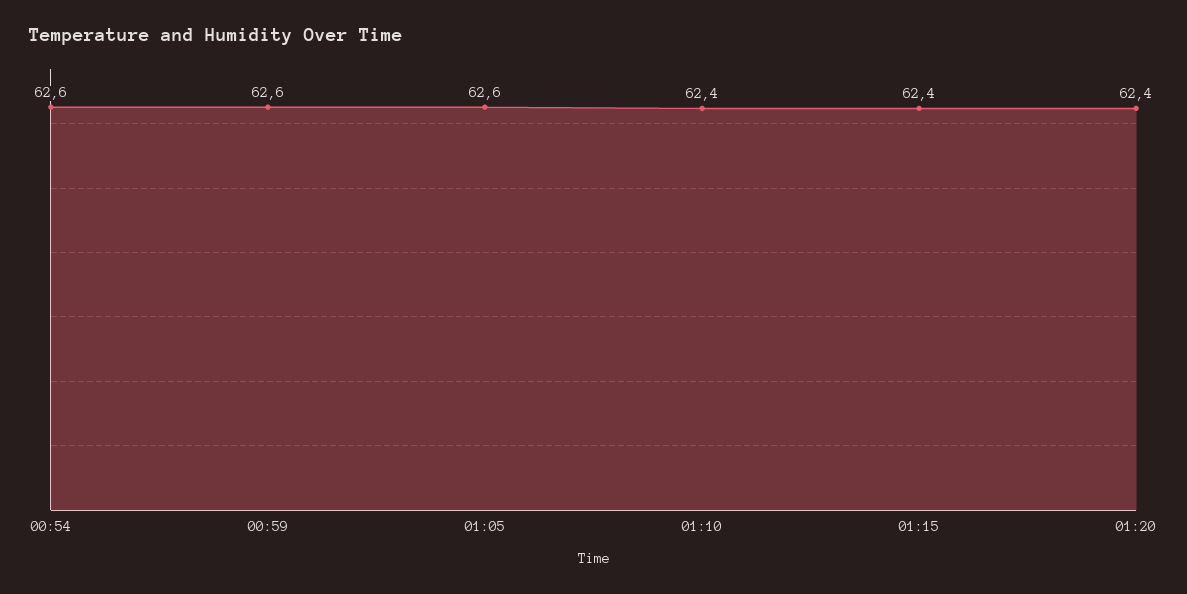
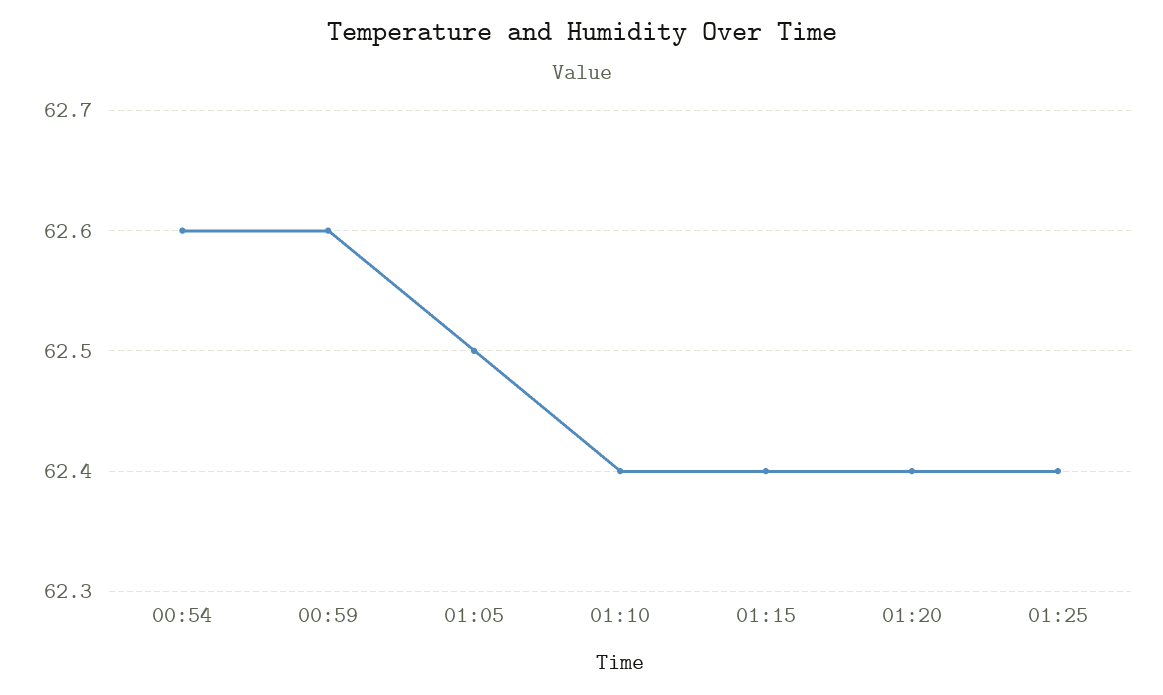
01:05: 62.6 -> 62.5
01:25: none -> 62.4

